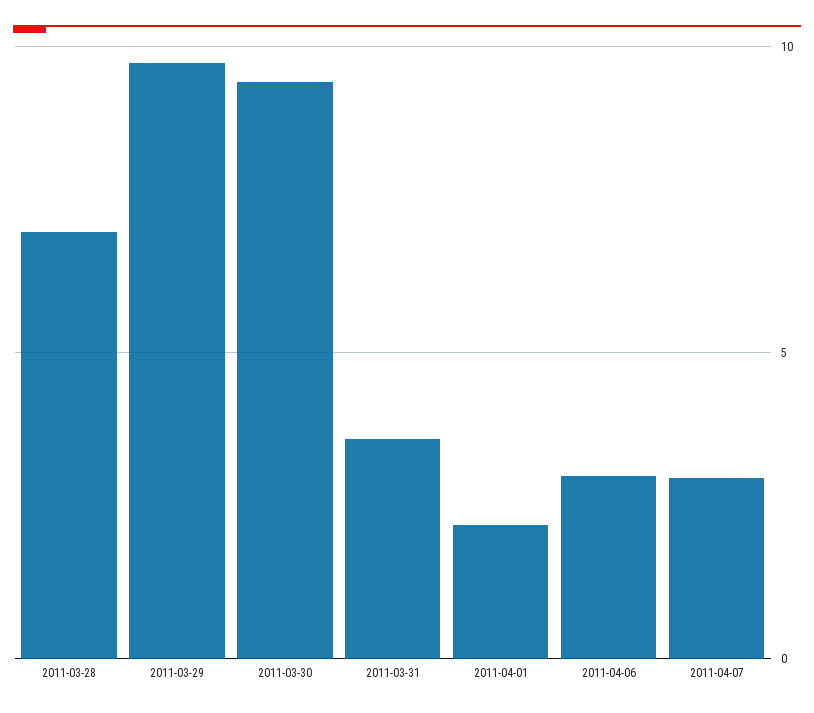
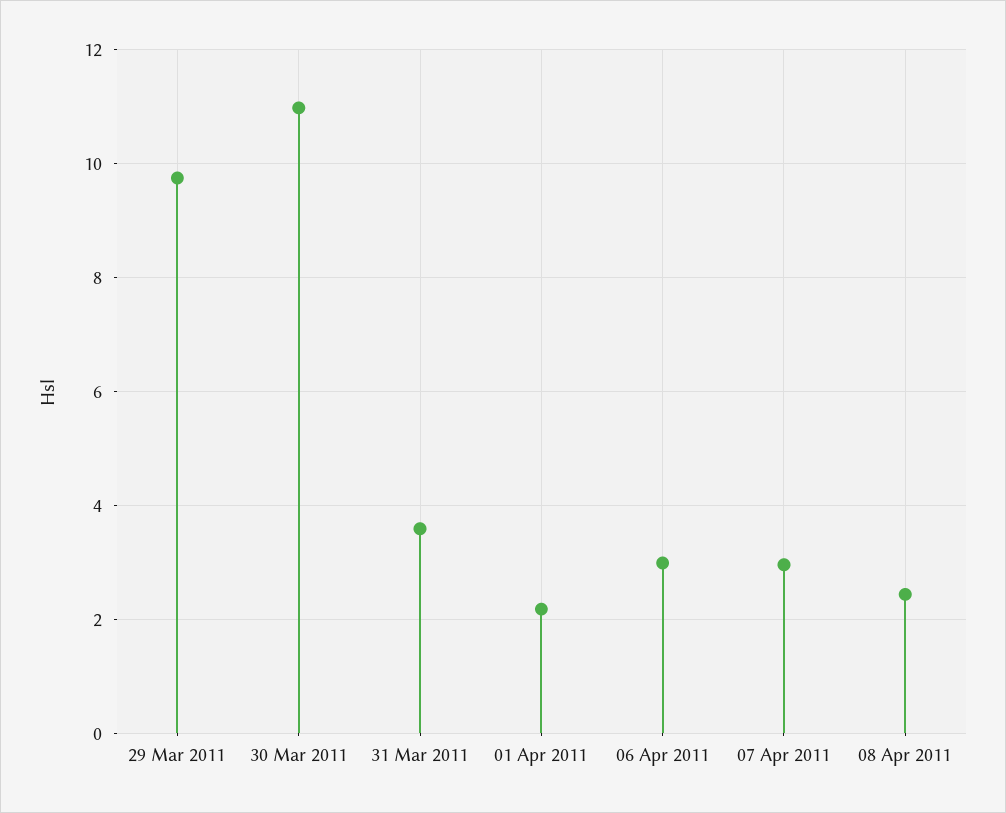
2011-03-28: 7 -> none
2011-03-30: 9.5 -> 11
08 Apr 2011: none -> 2.4

